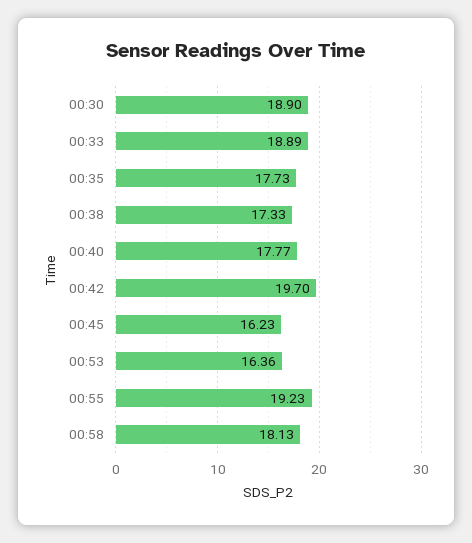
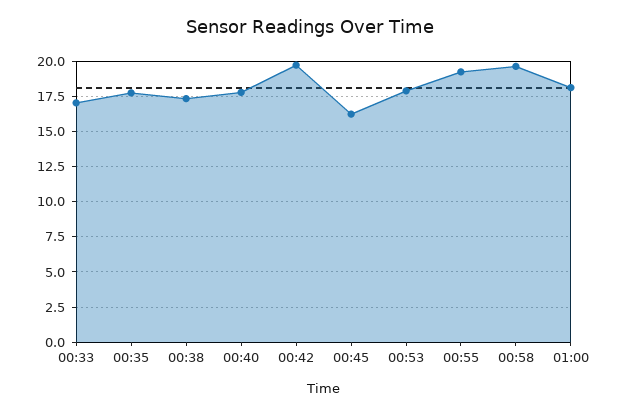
00:30: 18.9 -> none
00:33: 18.89 -> 17
00:53: 16.36 -> 18
00:58: 18.13 -> 19.5
01:00: none -> 18

